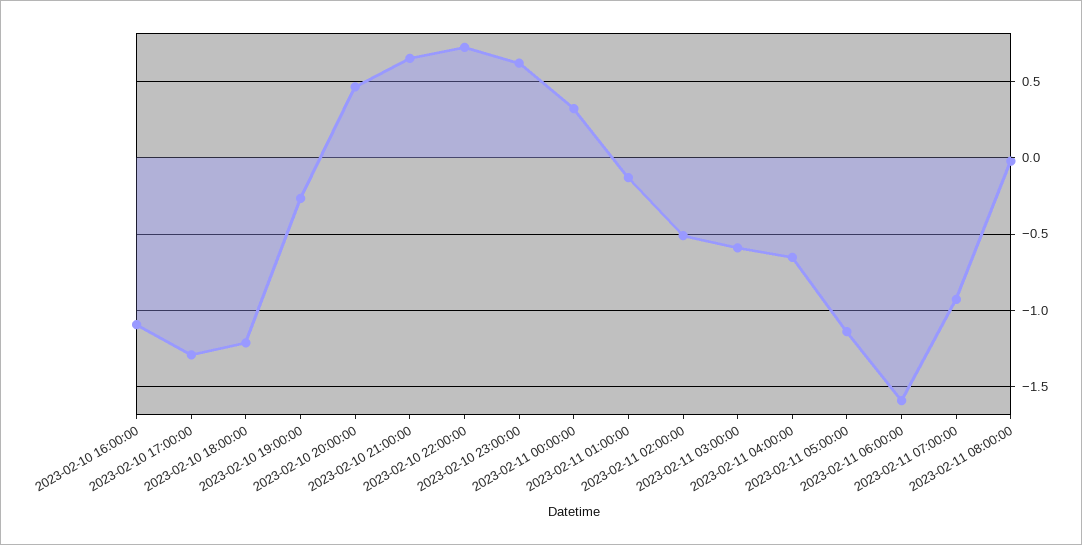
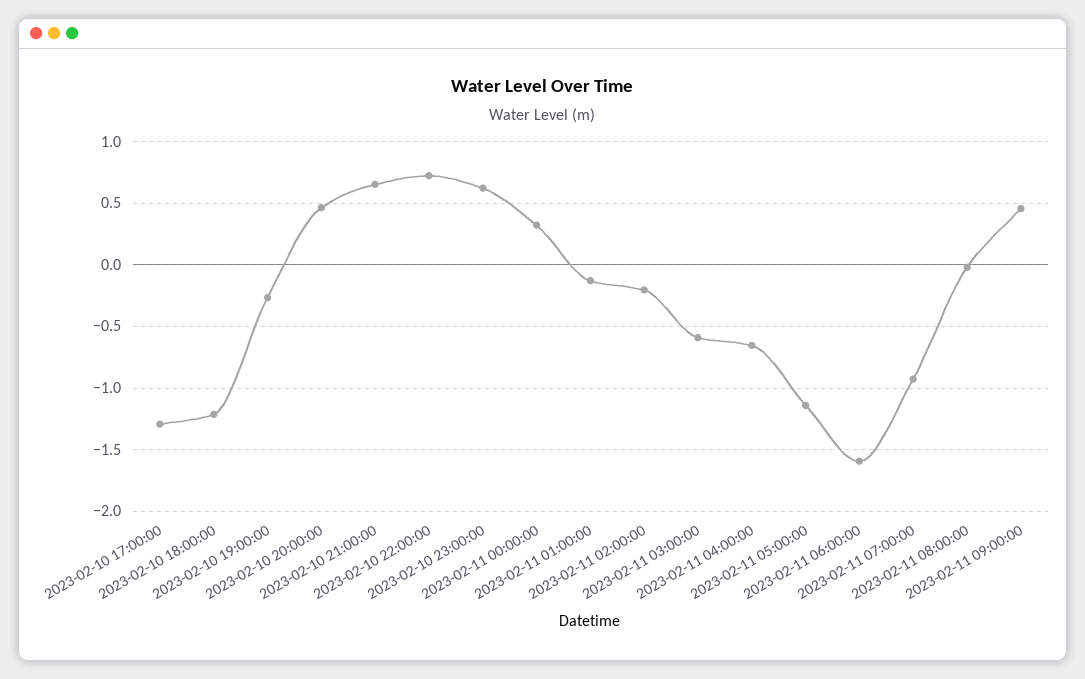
2023-02-10 16:00:00: -1.1 -> none
2023-02-11 02:00:00: -0.5 -> -0.2
2023-02-11 09:00:00: none -> 0.45

